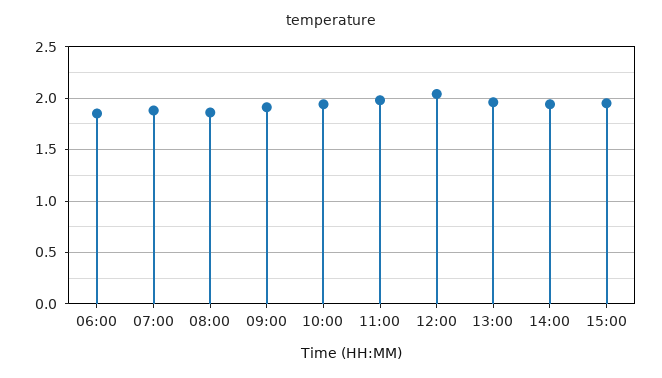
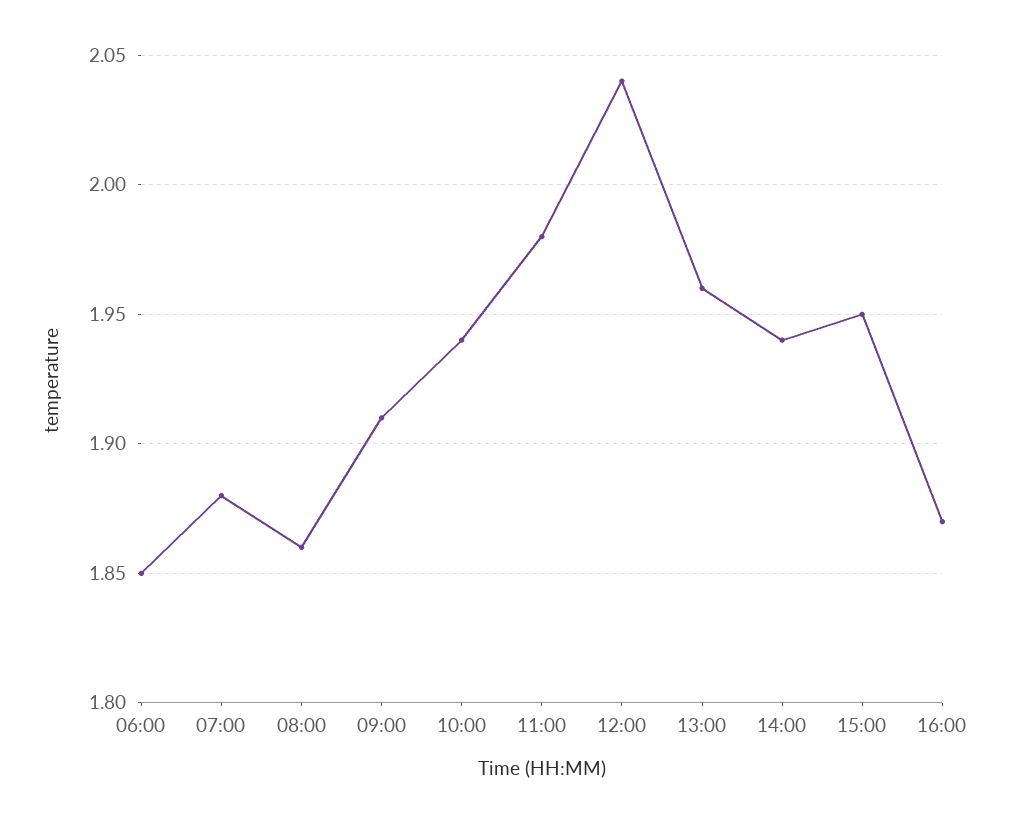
16:00: none -> 1.87

